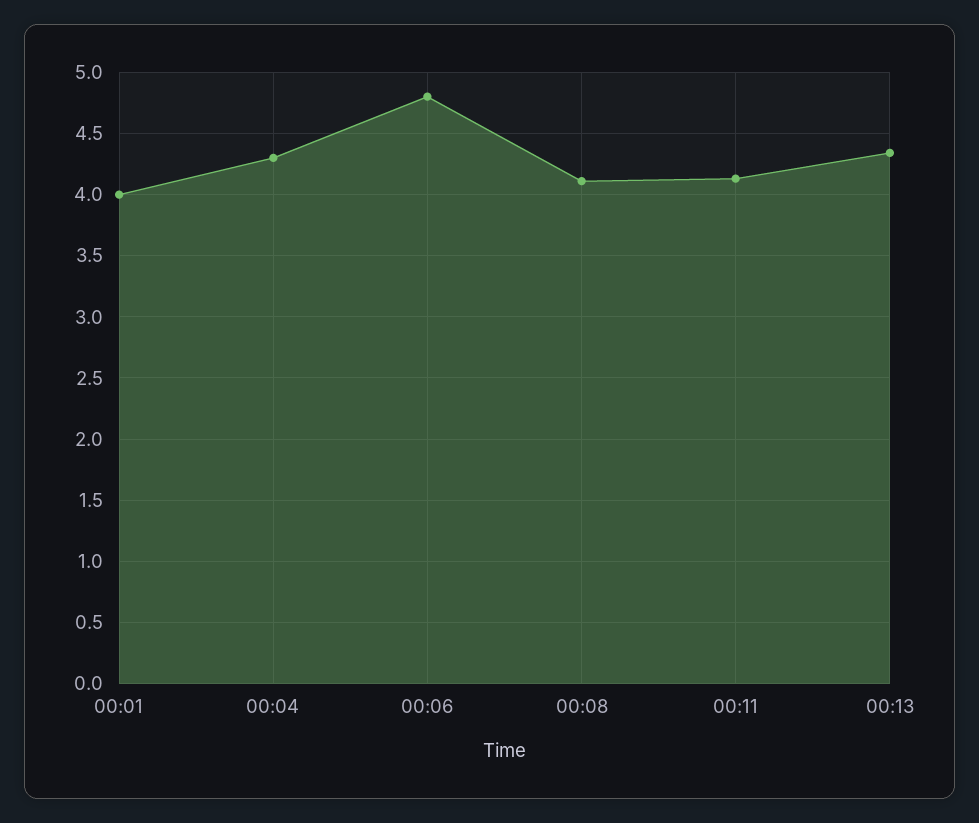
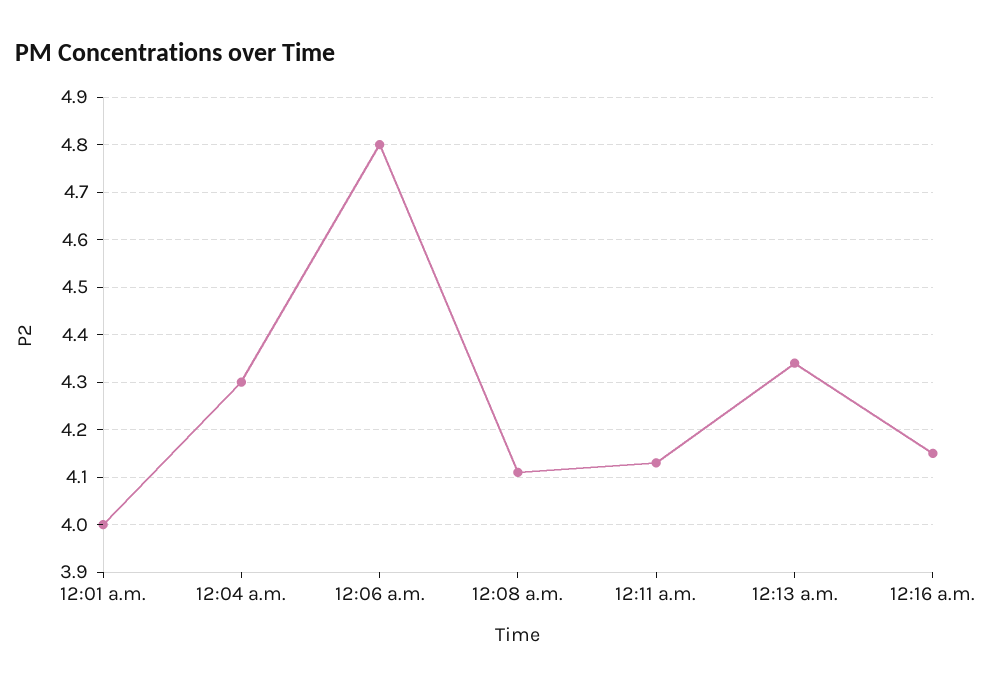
12:16 a.m.: none -> 4.15

